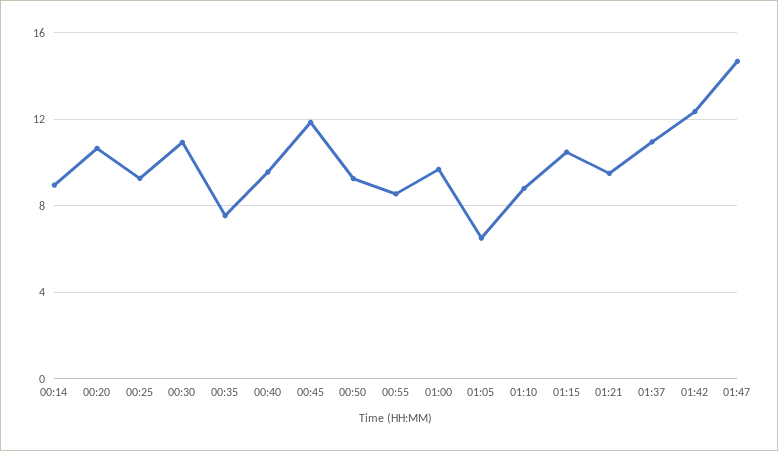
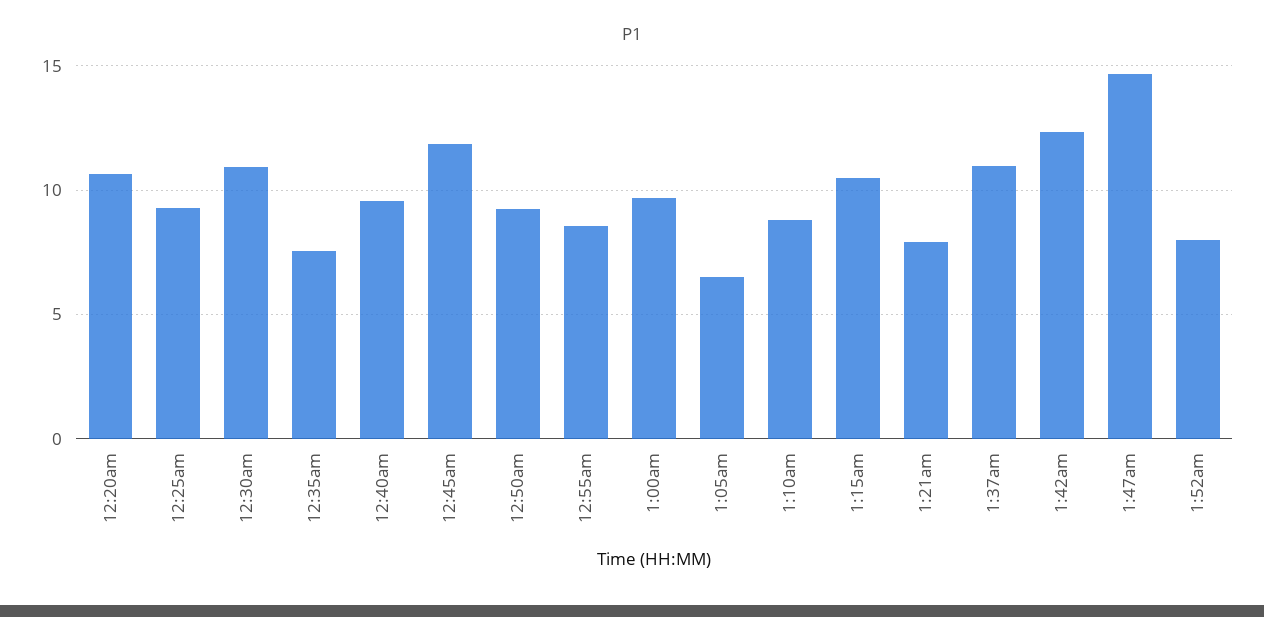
00:14: 9 -> none
01:21: 9.5 -> 8
1:52am: none -> 8

